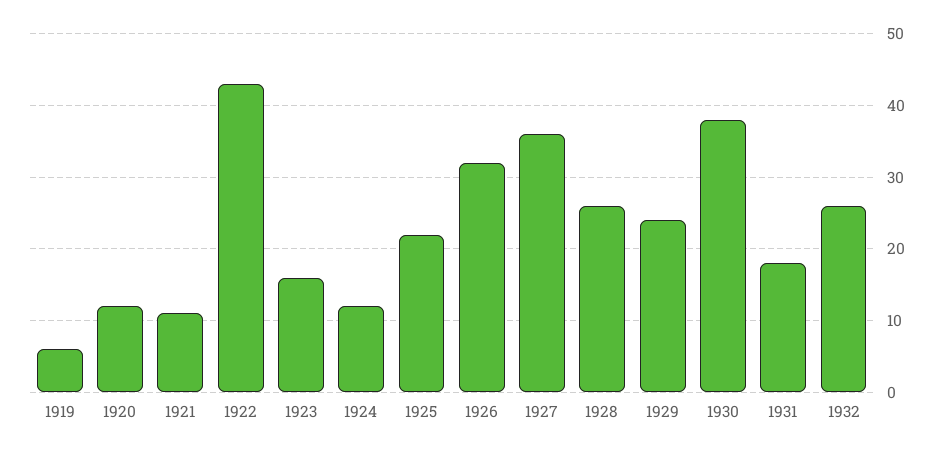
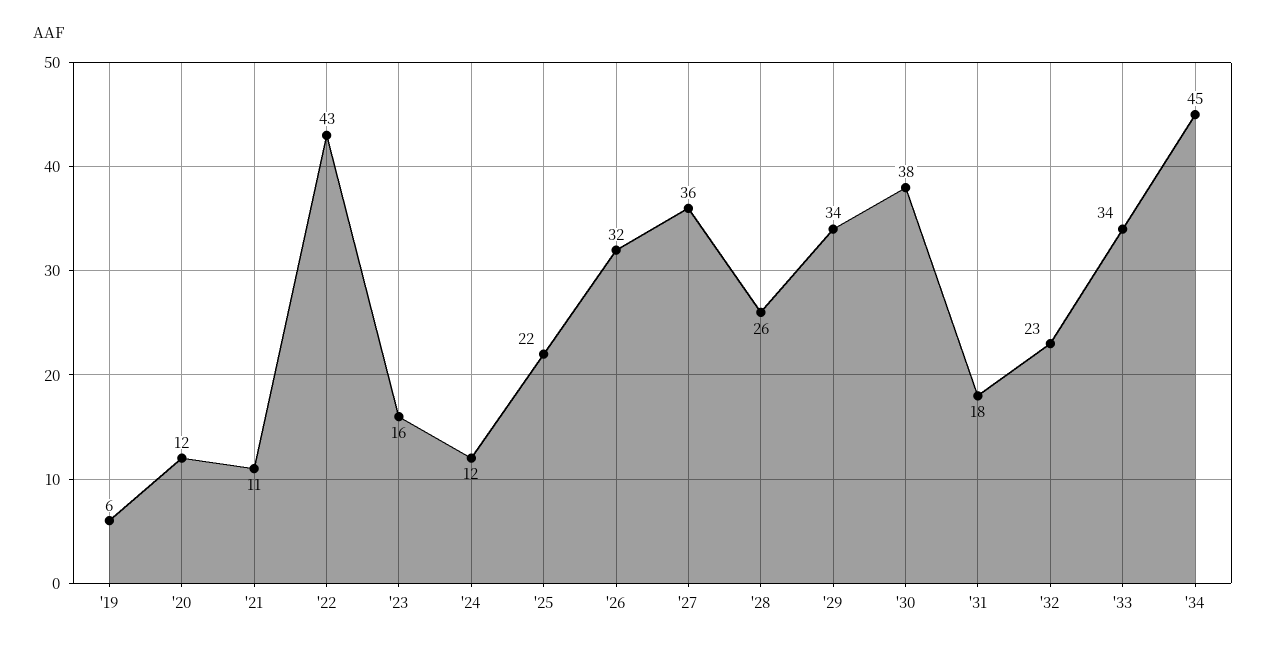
1929: 24 -> 34
1932: 26 -> 23
'33: none -> 34
'34: none -> 45

